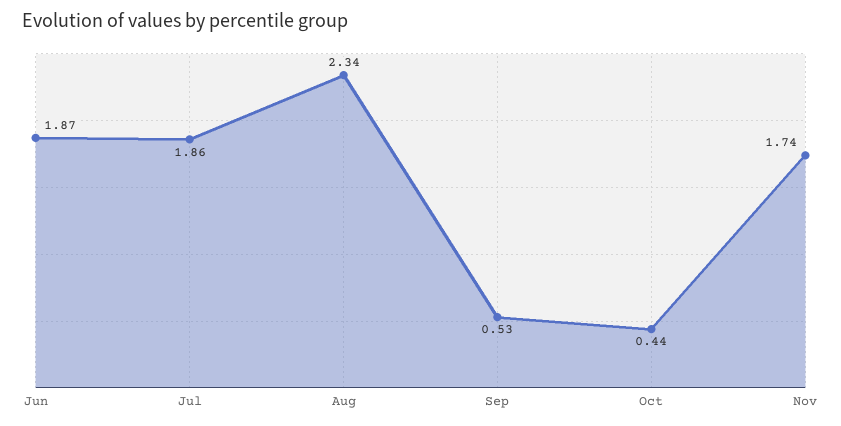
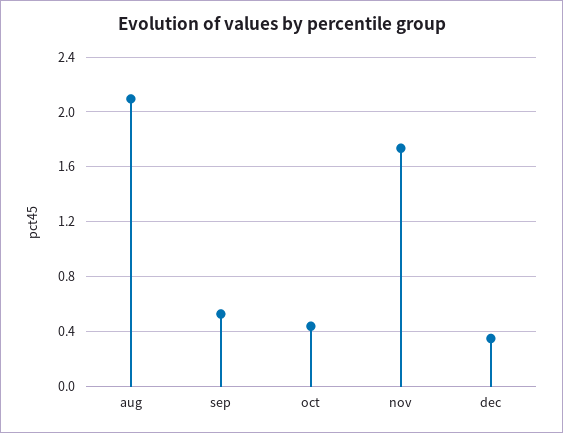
Jun: 1.87 -> none
Jul: 1.86 -> none
Aug: 2.34 -> 2.1
dec: none -> 0.35

